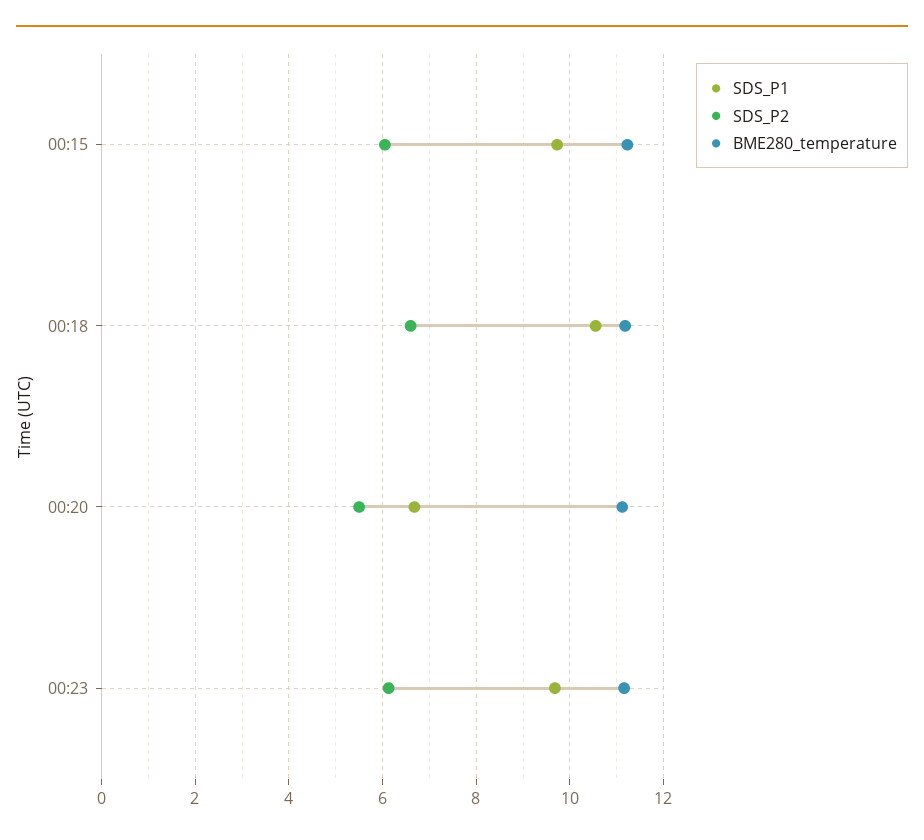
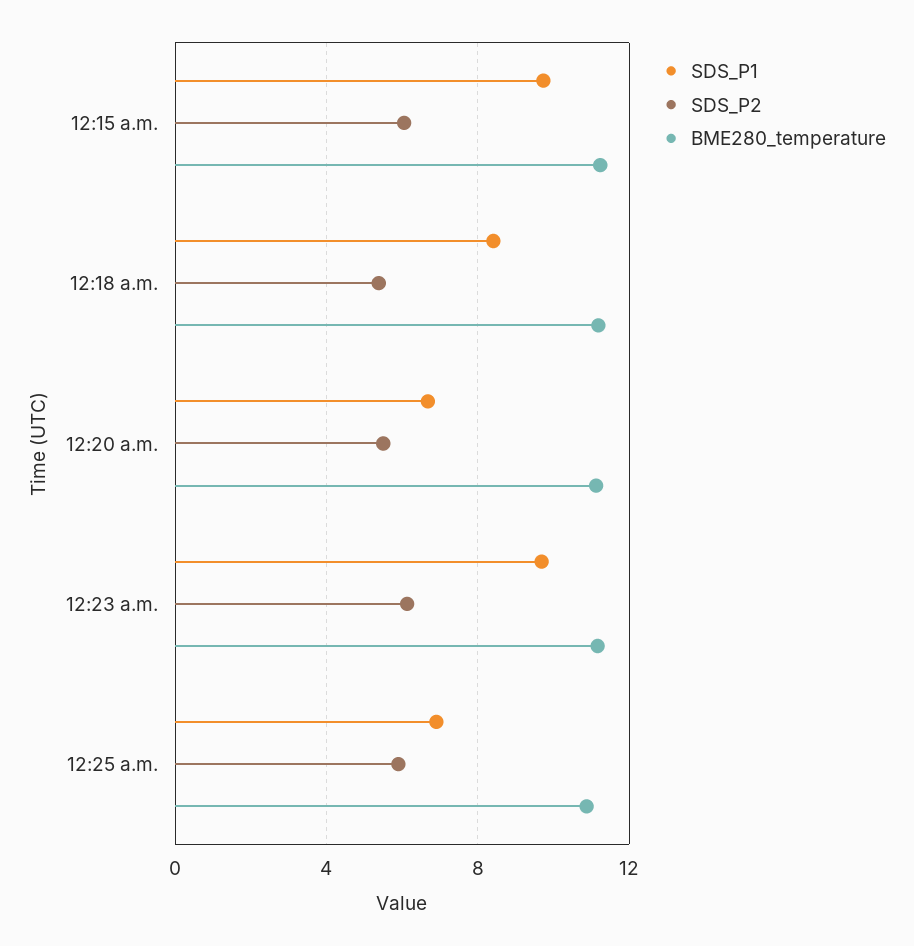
SDS_P1, 00:18: 10.6 -> 8.5
SDS_P2, 00:18: 6.6 -> 5.5
SDS_P1, 12:25 a.m.: none -> 7
SDS_P2, 12:25 a.m.: none -> 6
BME280_temperature, 12:25 a.m.: none -> 11

